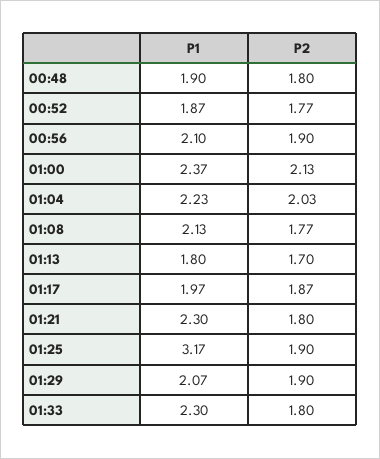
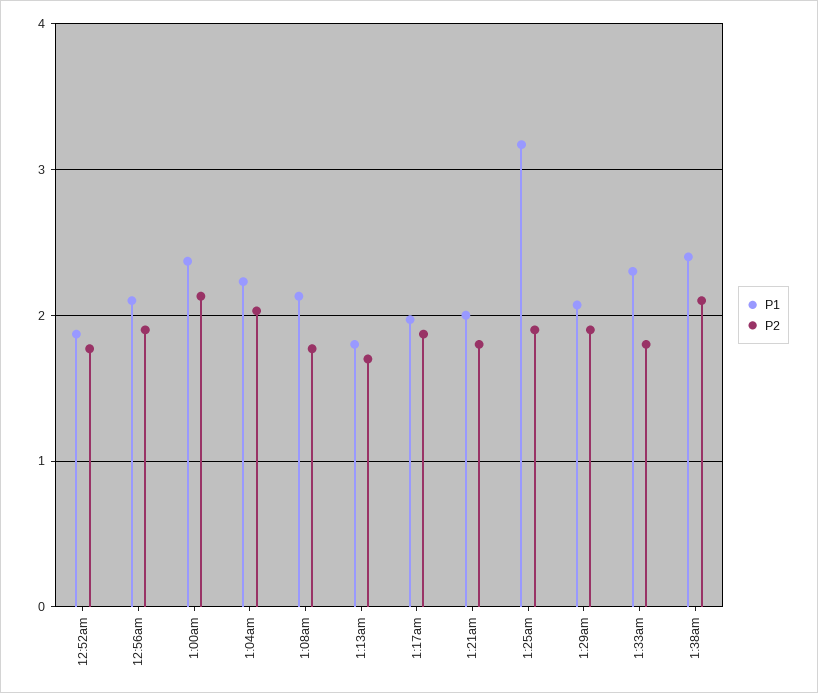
P1, 00:48: 1.9 -> none
P2, 00:48: 1.8 -> none
P1, 01:21: 2.3 -> 2
P1, 1:38am: none -> 2.4
P2, 1:38am: none -> 2.1

